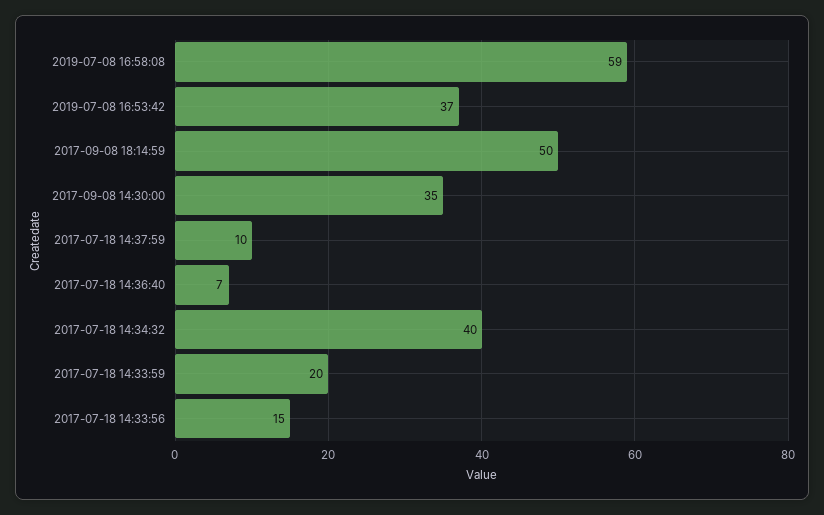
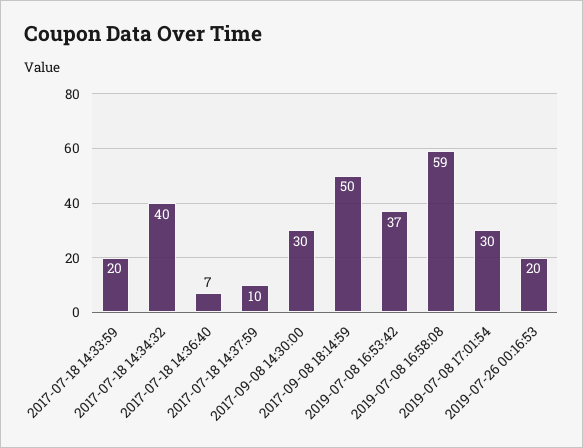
2017-09-08 14:30:00: 35 -> 30
2017-07-18 14:33:56: 15 -> none
2019-07-08 17:01:54: none -> 30
2019-07-26 00:16:53: none -> 20

